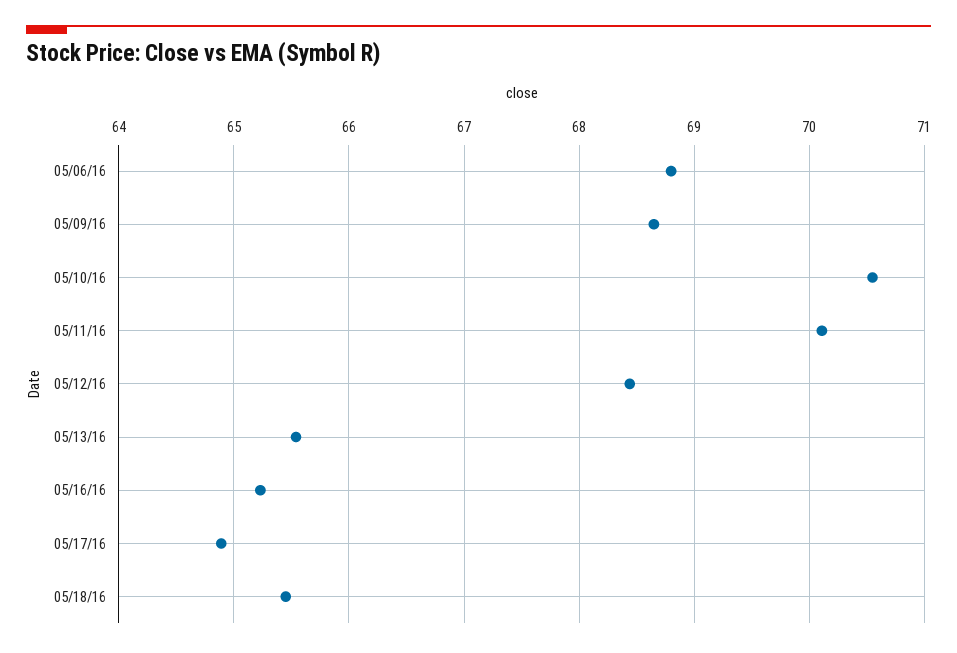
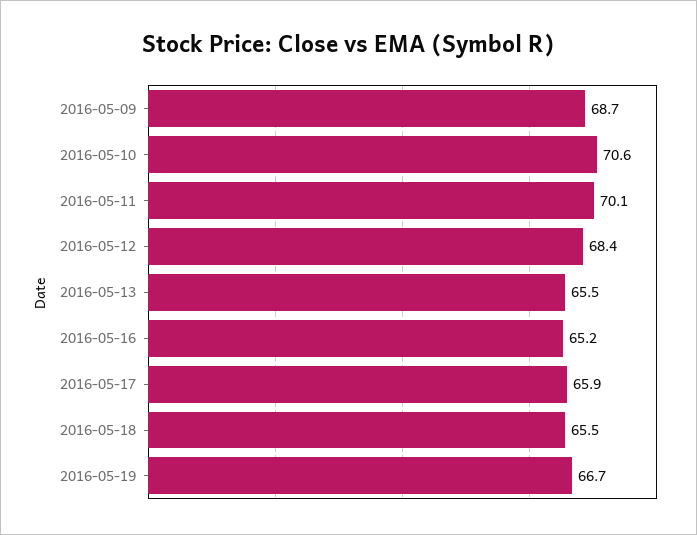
05/06/16: 68.8 -> none
05/17/16: 64.9 -> 65.9
2016-05-19: none -> 66.7

